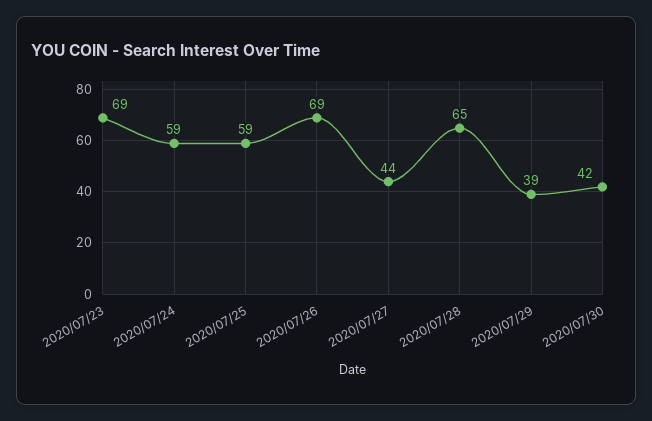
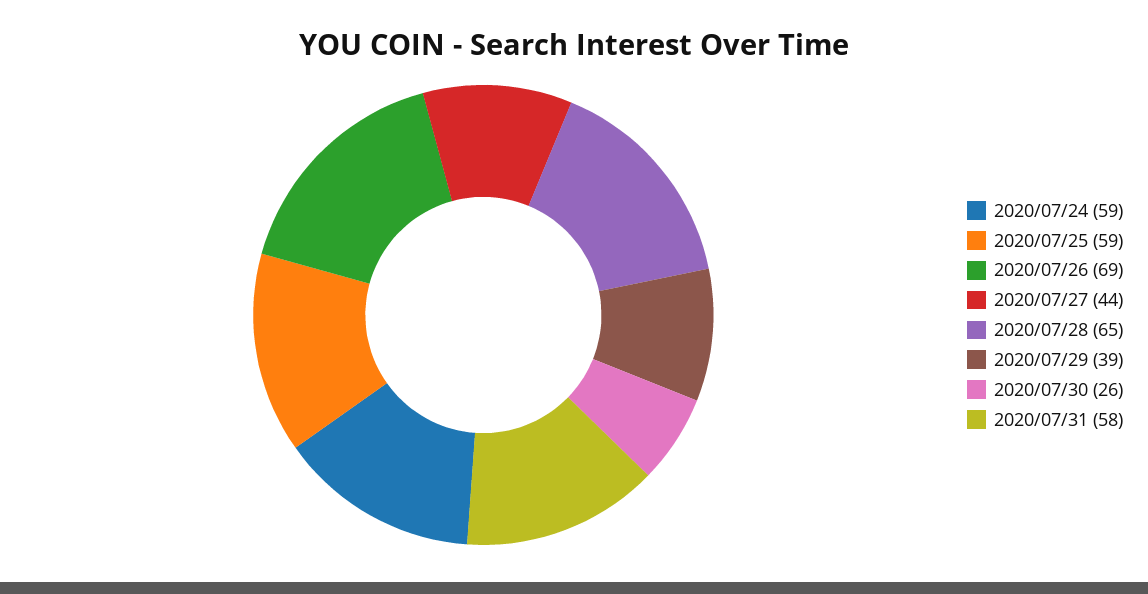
2020/07/23: 69 -> none
2020/07/30: 42 -> 26
2020/07/31: none -> 58

